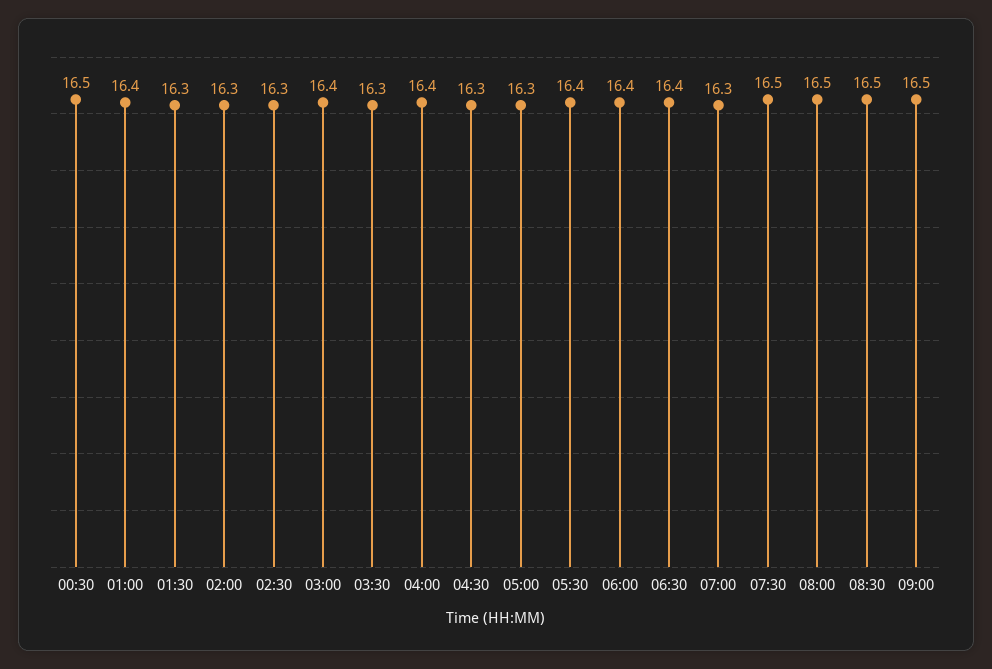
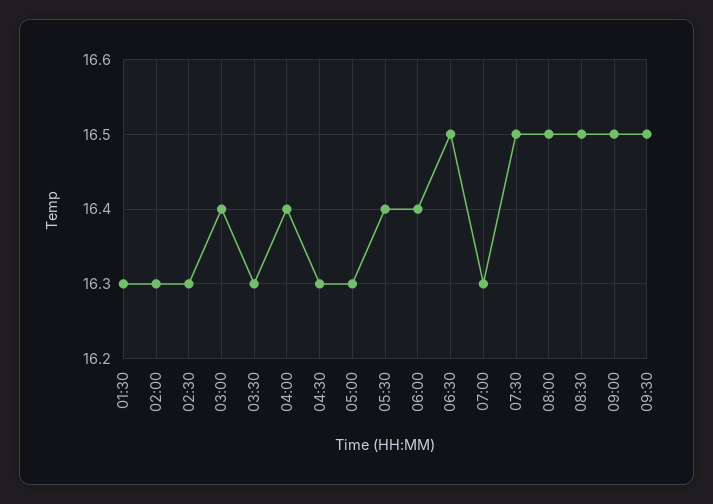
00:30: 16.5 -> none
01:00: 16.4 -> none
06:30: 16.4 -> 16.5
09:30: none -> 16.5

